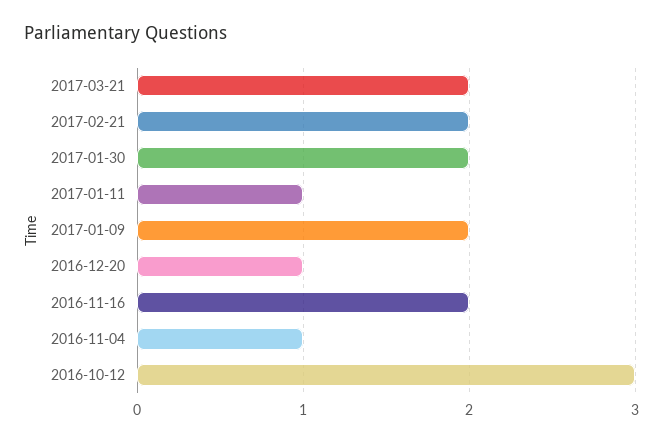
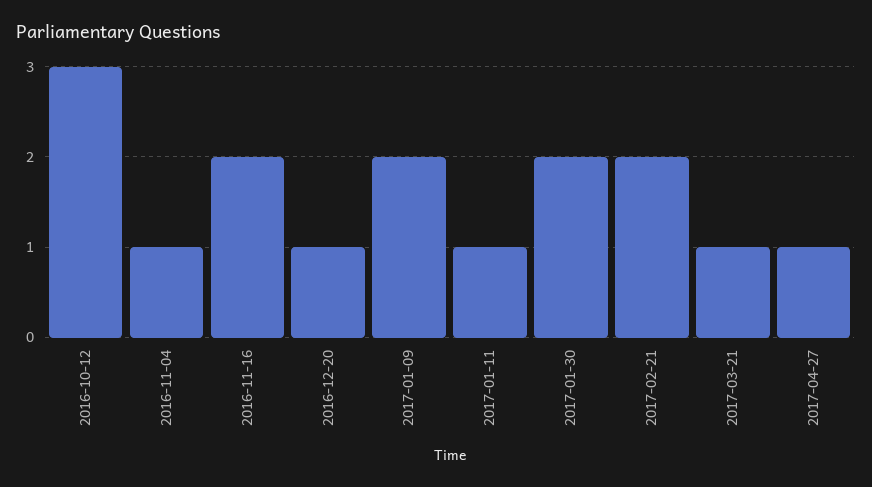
2017-03-21: 2 -> 1
2017-04-27: none -> 1

